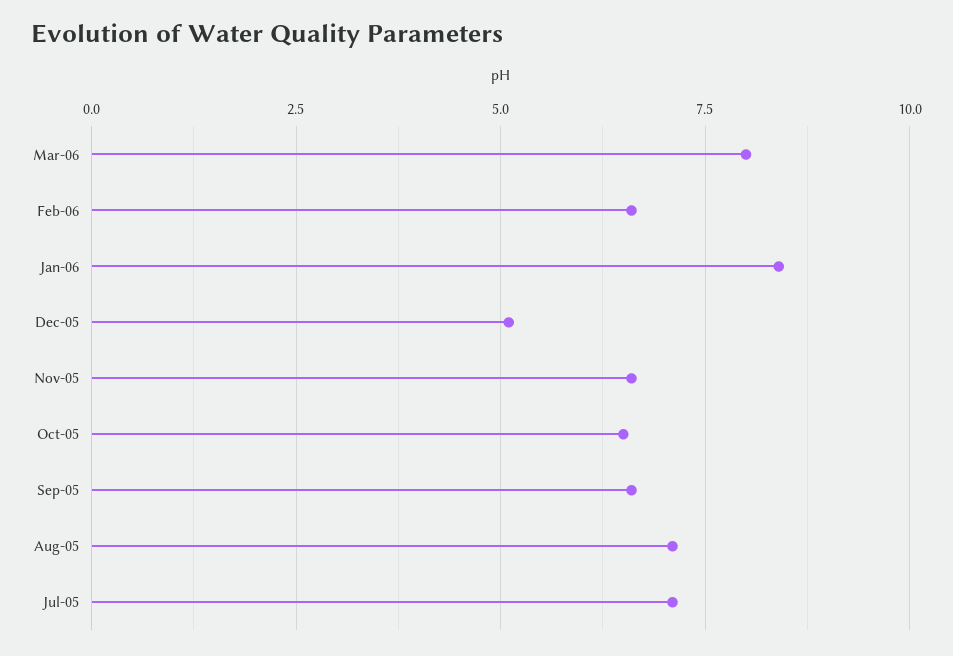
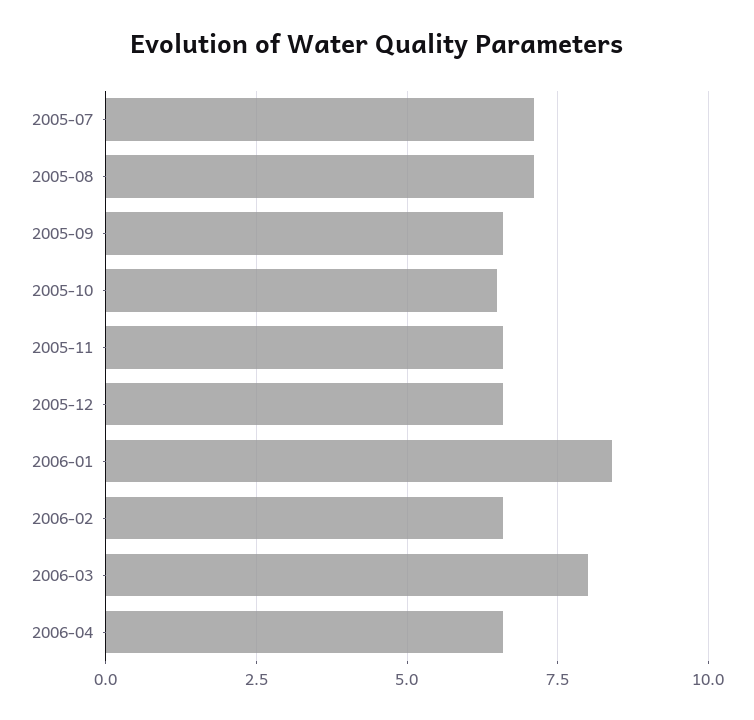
Dec-05: 5 -> 6.5
2006-04: none -> 6.5

